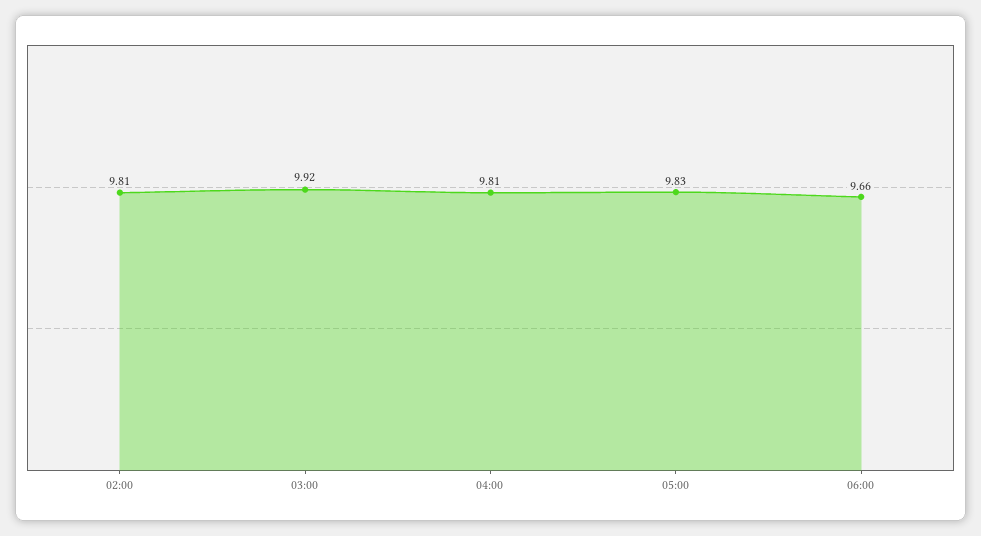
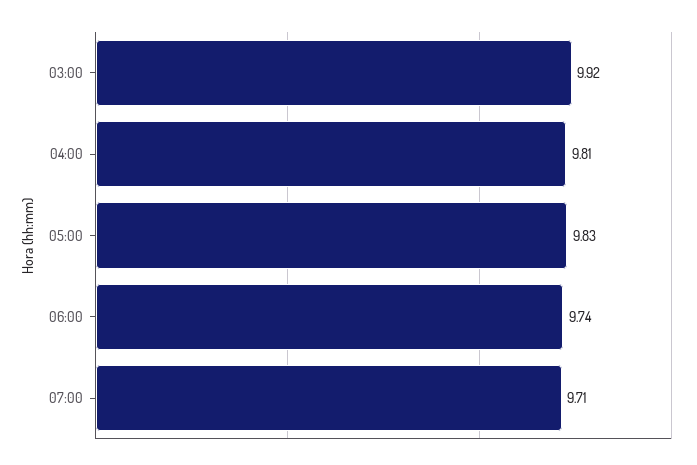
02:00: 9.81 -> none
06:00: 9.66 -> 9.74
07:00: none -> 9.71

